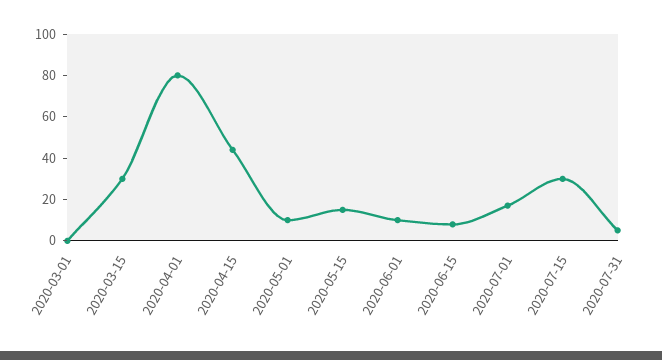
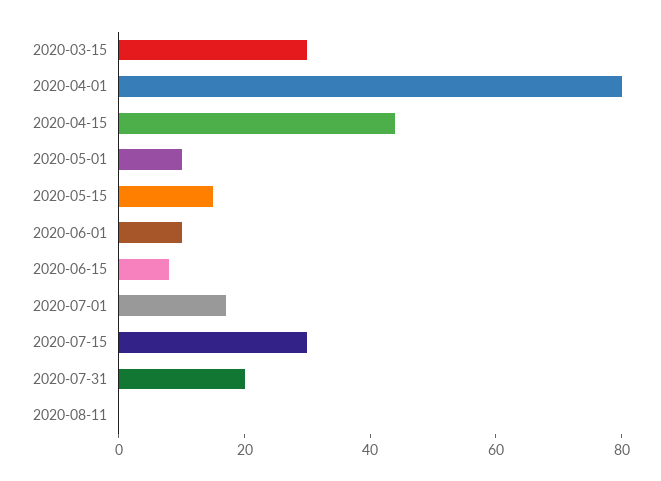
2020-03-01: 0 -> none
2020-07-31: 5 -> 20
2020-08-11: none -> 0

